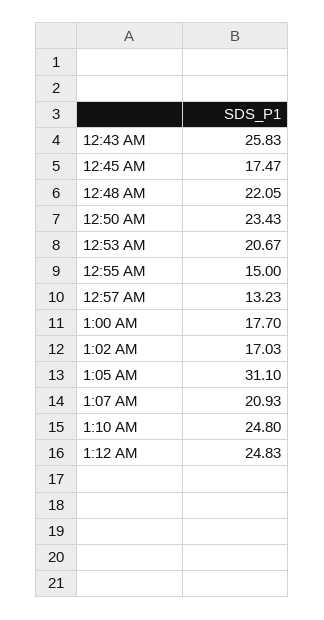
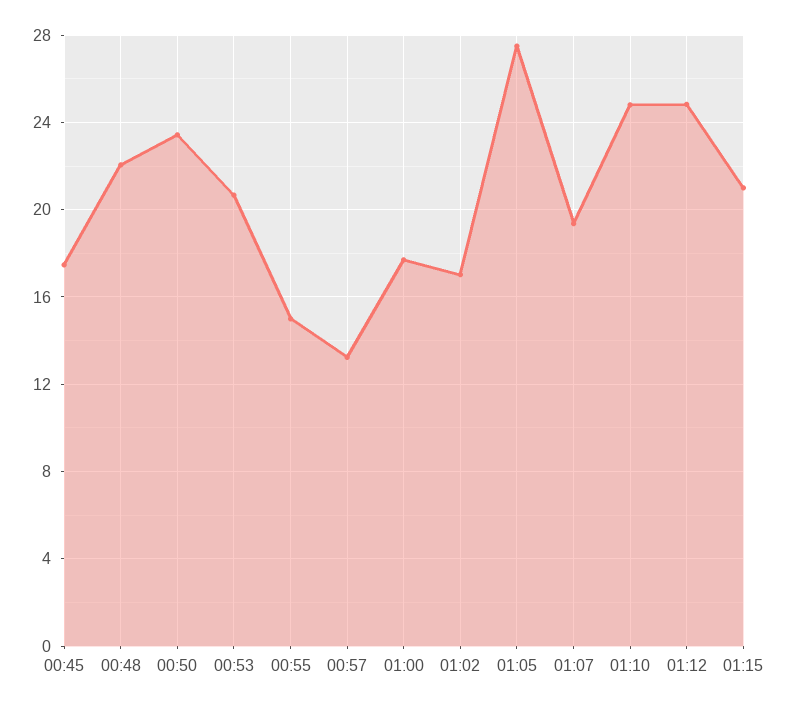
12:43 AM: 25.83 -> none
1:05 AM: 31.1 -> 27.5
1:07 AM: 20.93 -> 19.5
01:15: none -> 21

